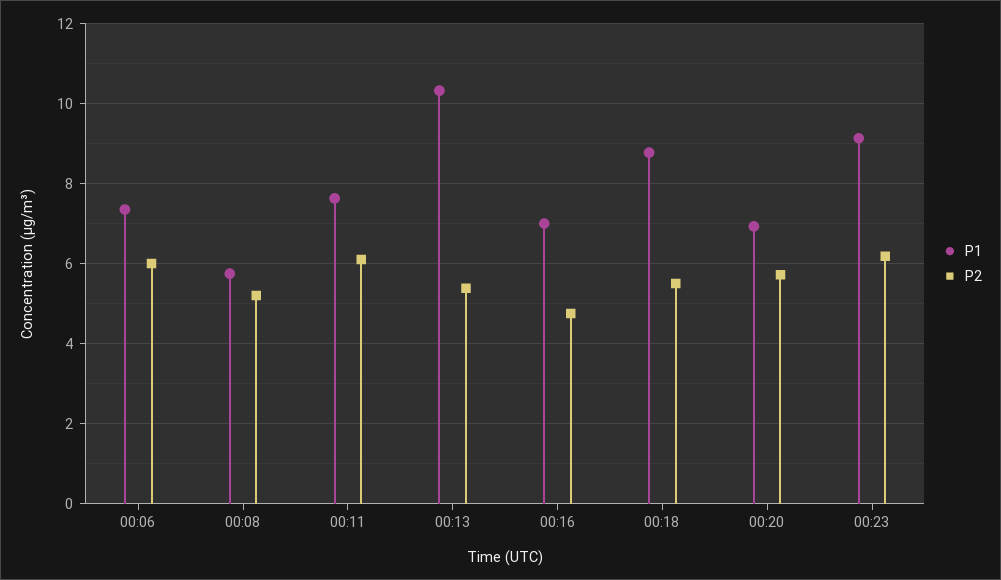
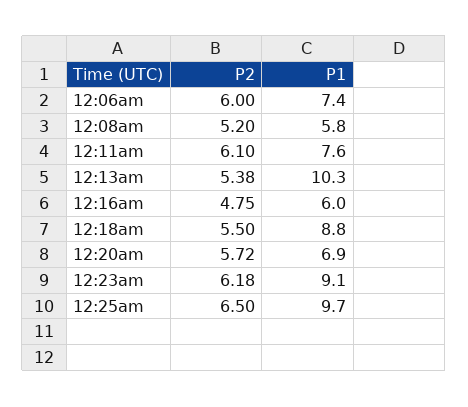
P1, 00:16: 7 -> 6
P2, 12:25am: none -> 6.5
P1, 12:25am: none -> 9.7

